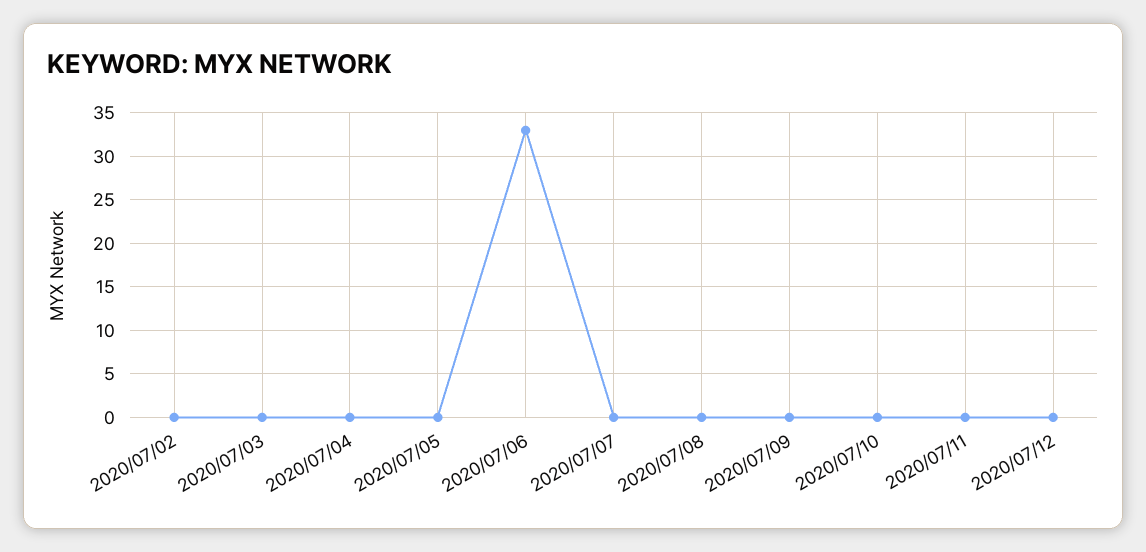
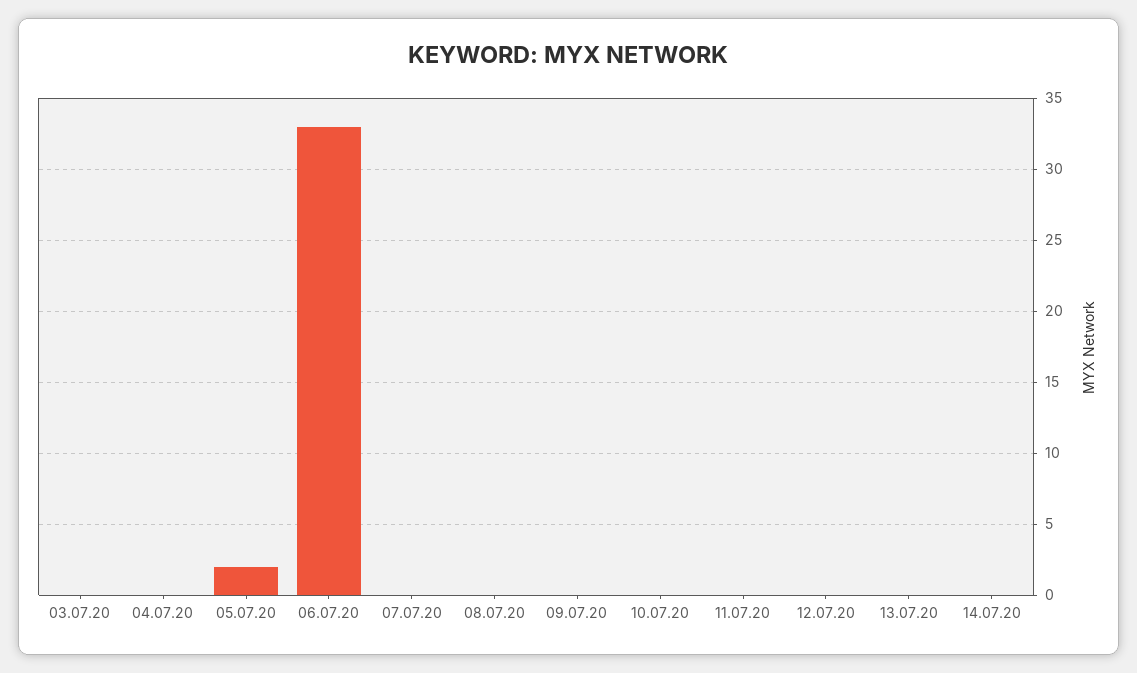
2020/07/02: 0 -> none
2020/07/05: 0 -> 2
13.07.20: none -> 0
14.07.20: none -> 0

